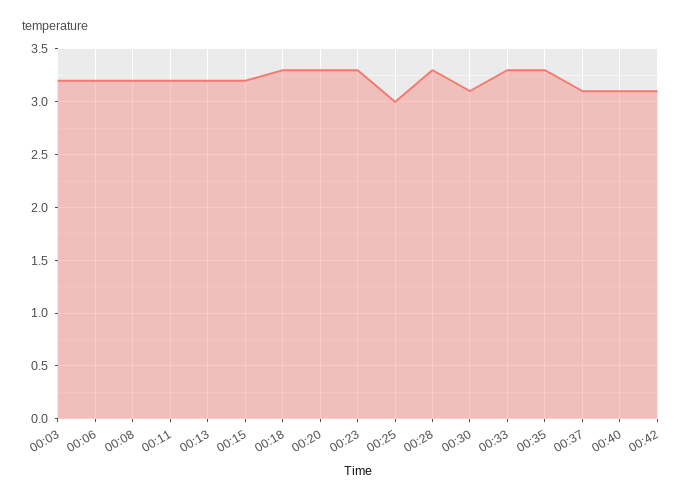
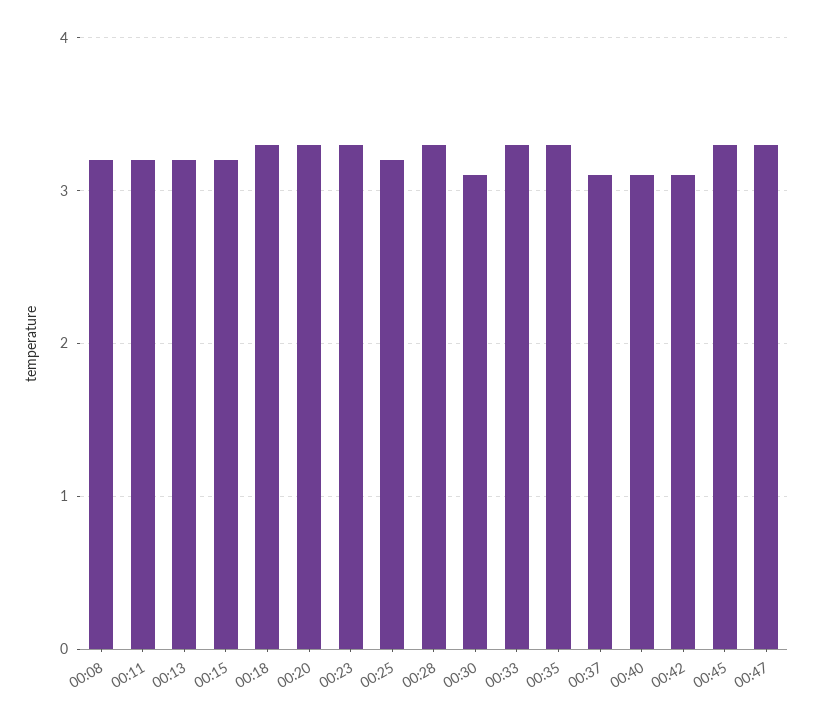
00:03: 3.2 -> none
00:06: 3.2 -> none
00:25: 3 -> 3.2
00:45: none -> 3.3
00:47: none -> 3.3

